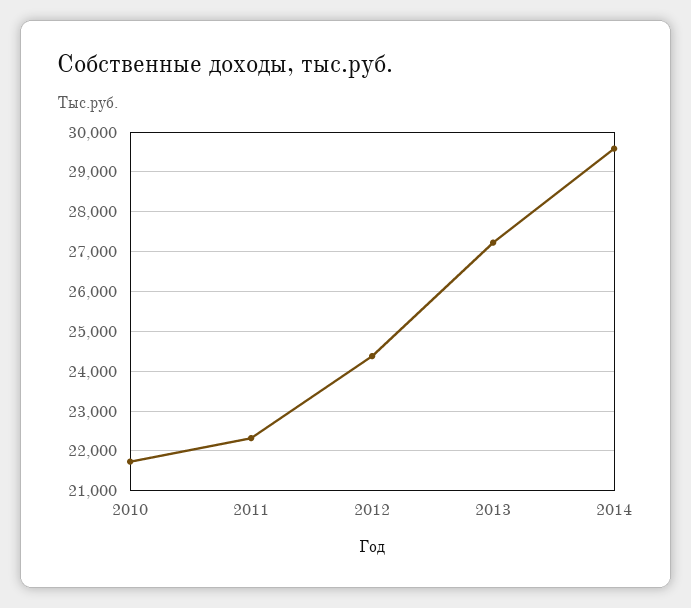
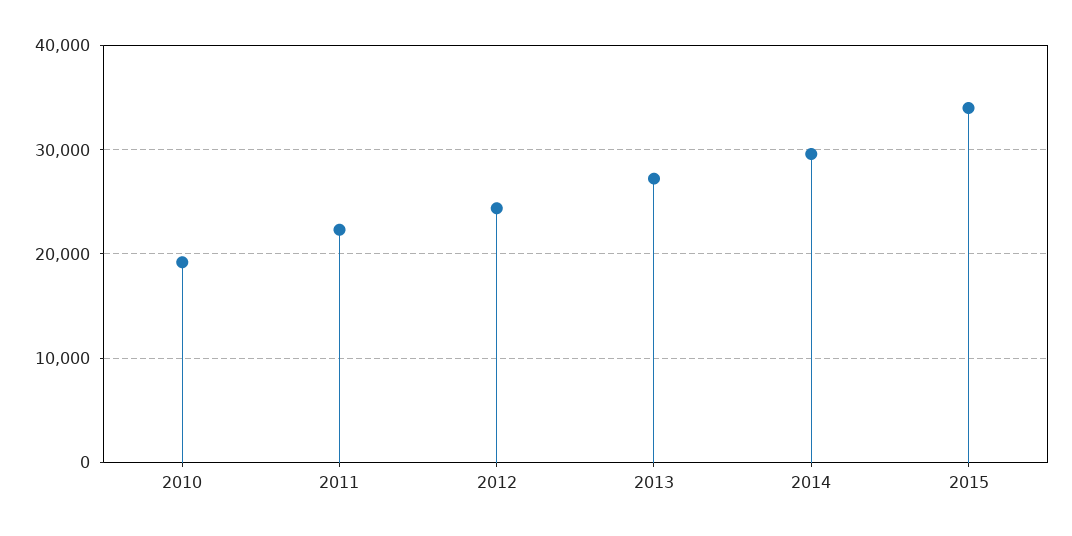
2010: 21800 -> 19000
2015: none -> 34000

